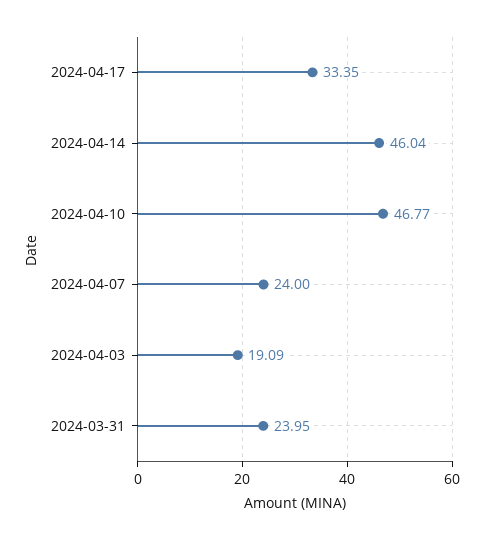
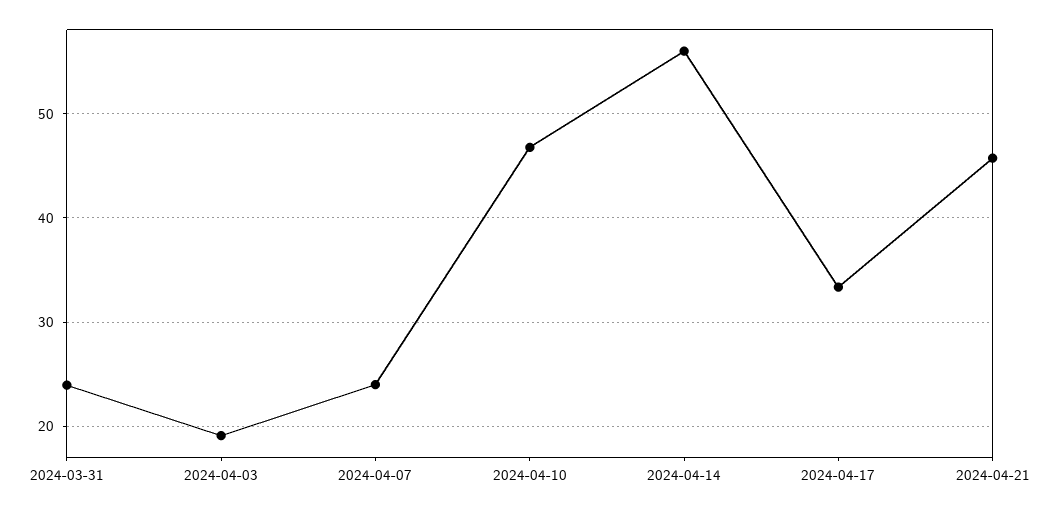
2024-04-14: 46.04 -> 56
2024-04-21: none -> 46

